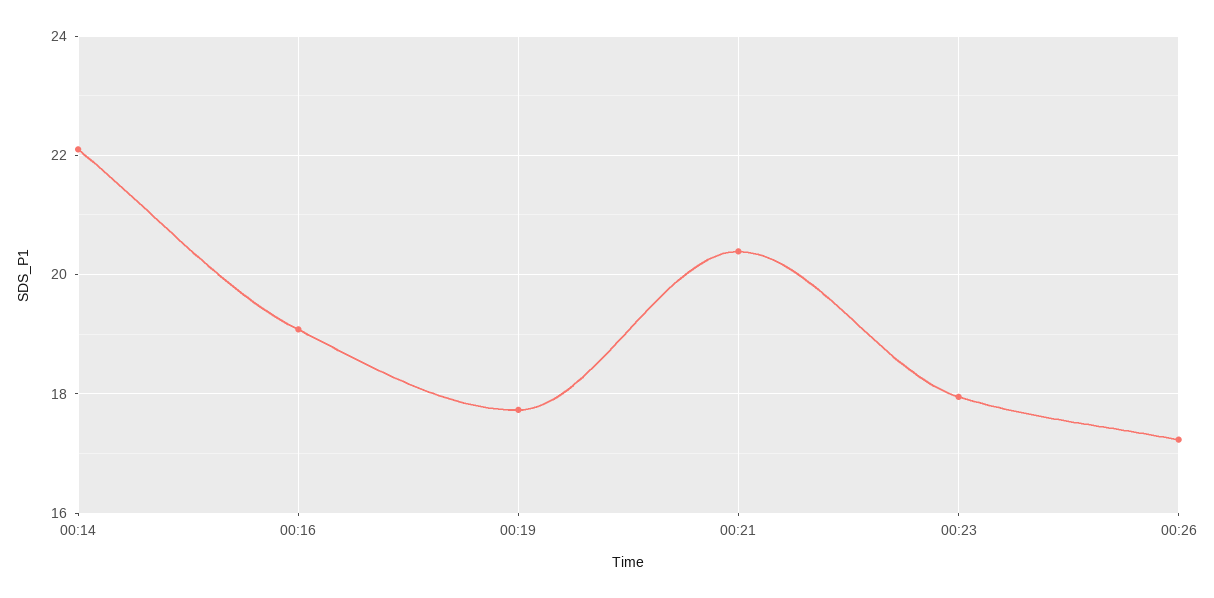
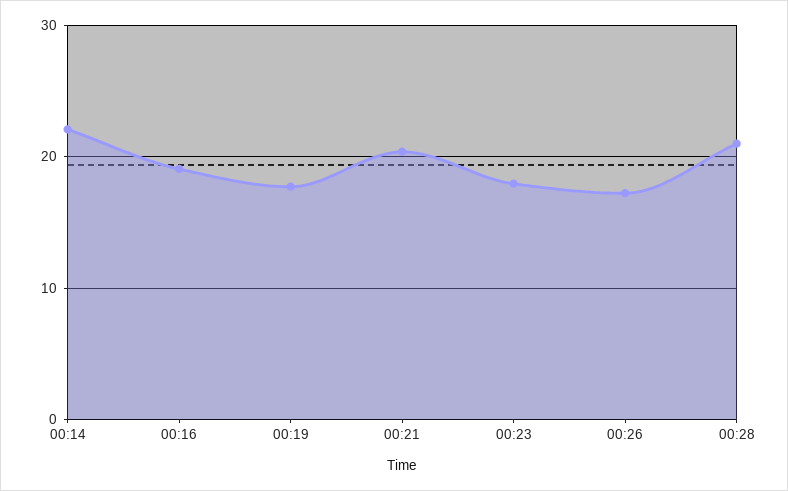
00:28: none -> 21

